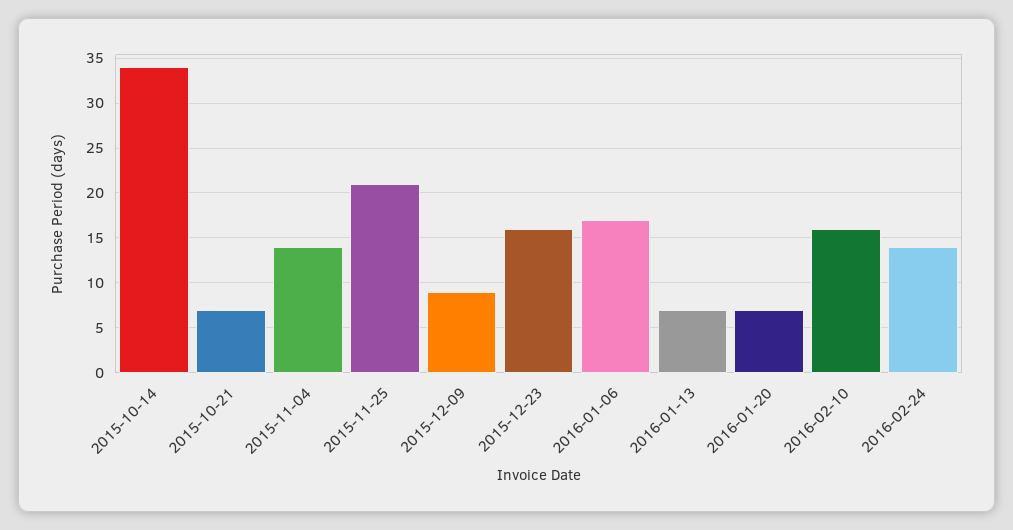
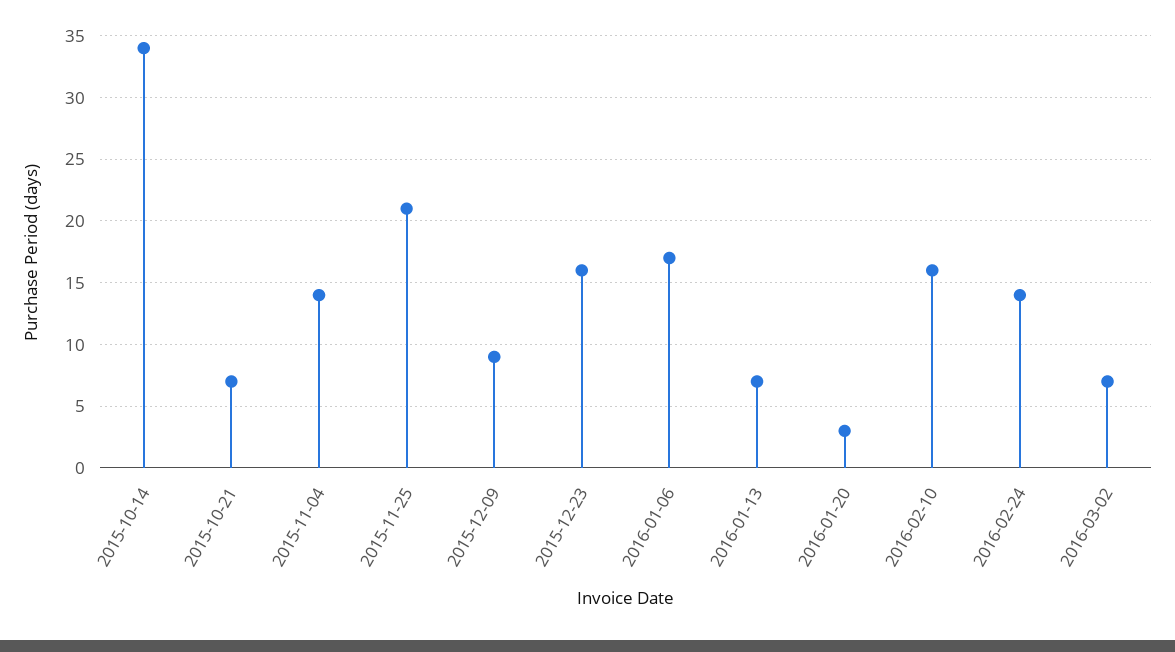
2016-01-20: 7 -> 3
2016-03-02: none -> 7

